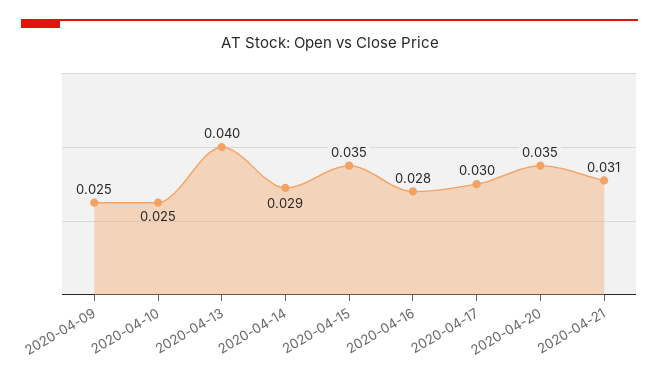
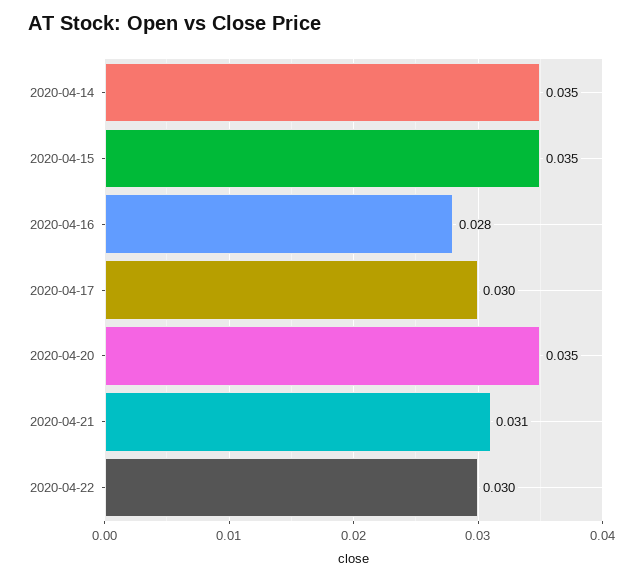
2020-04-09: 0.025 -> none
2020-04-10: 0.025 -> none
2020-04-13: 0.04 -> none
2020-04-14: 0.029 -> 0.035
2020-04-22: none -> 0.03

